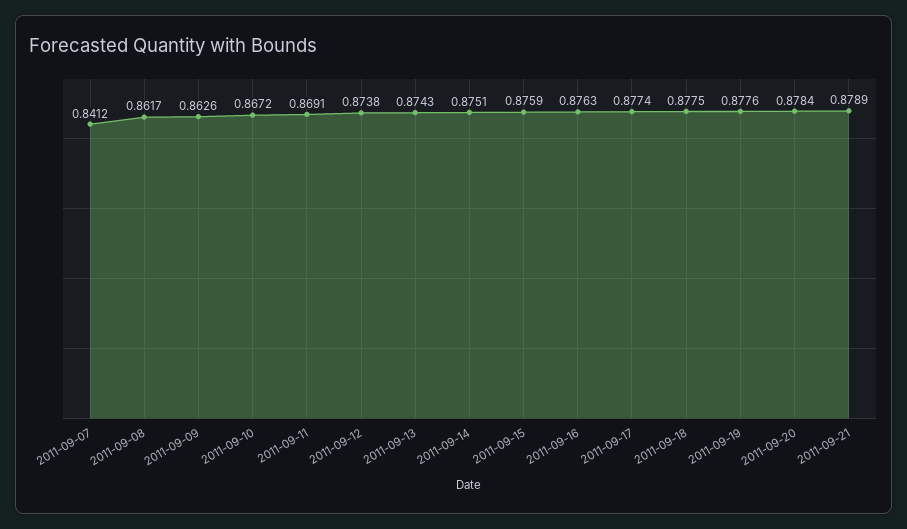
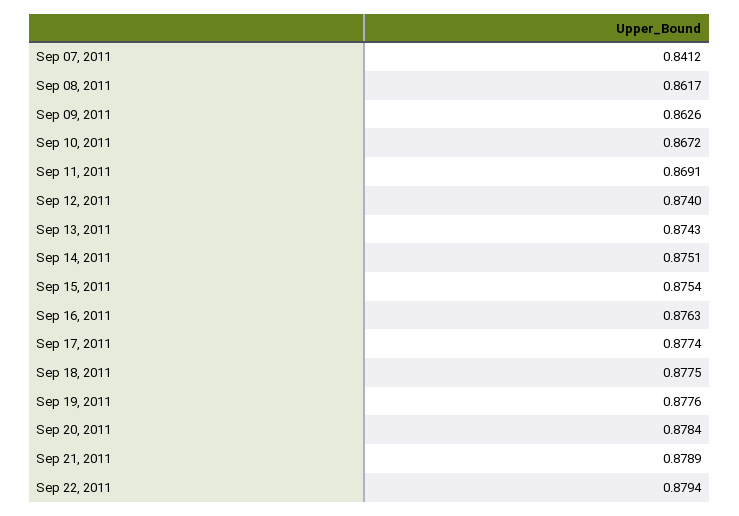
2011-09-12: 0.8738 -> 0.874
2011-09-15: 0.8759 -> 0.8754
Sep 22, 2011: none -> 0.8794

